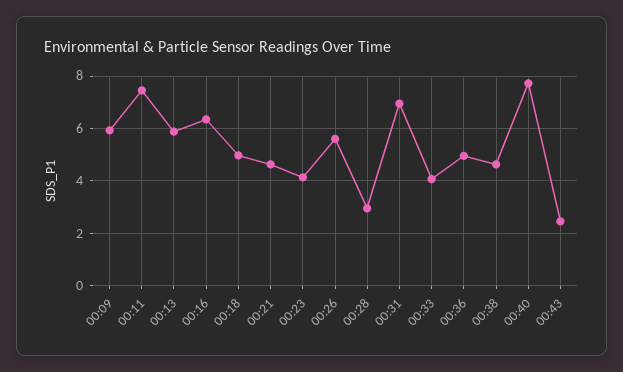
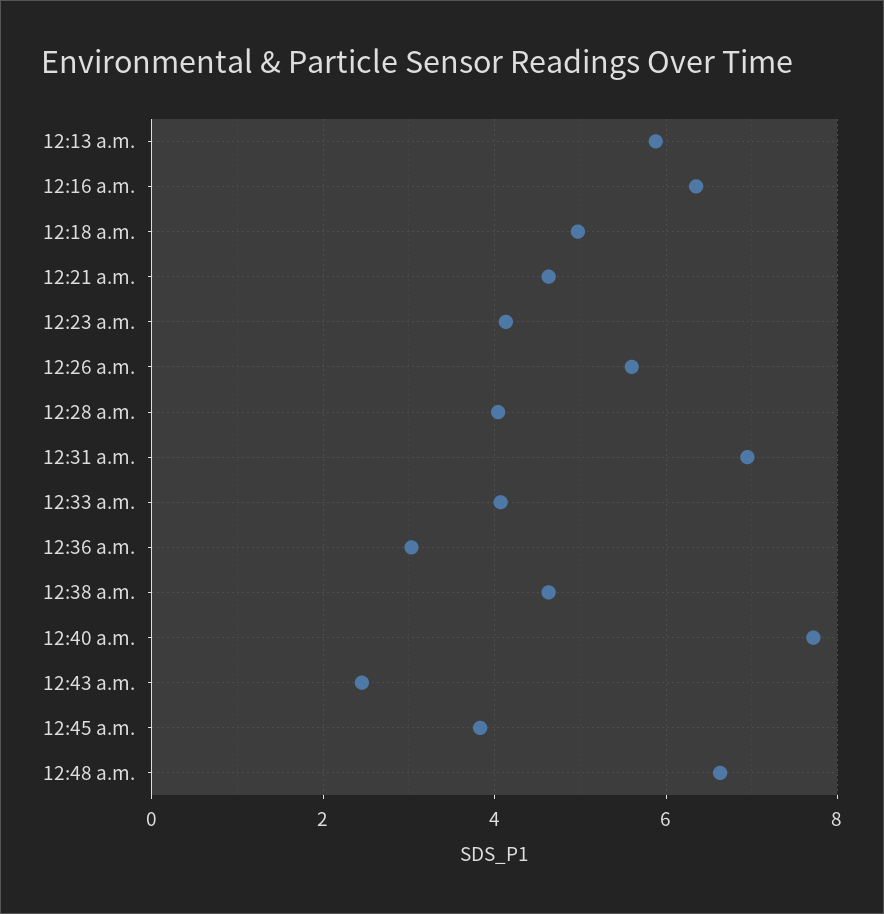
00:09: 6 -> none
00:11: 7.5 -> none
00:28: 3 -> 4
00:36: 5 -> 3
12:45 a.m.: none -> 3.8
12:48 a.m.: none -> 6.6

